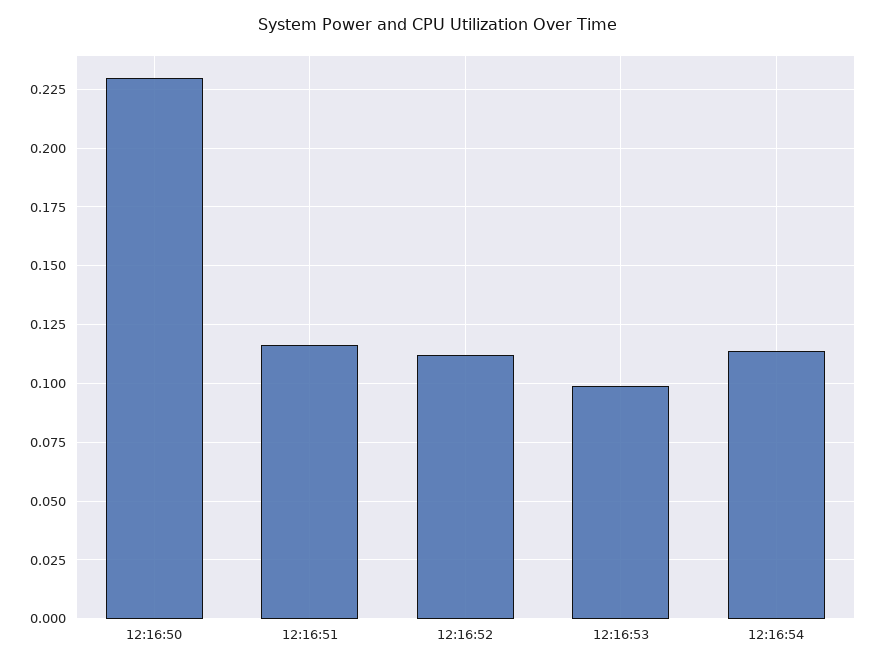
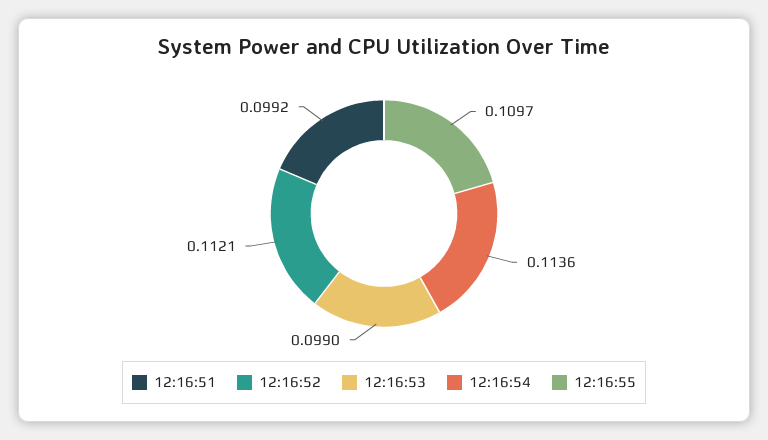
12:16:50: 0.23 -> none
12:16:51: 0.115 -> 0.0992
12:16:55: none -> 0.1097

